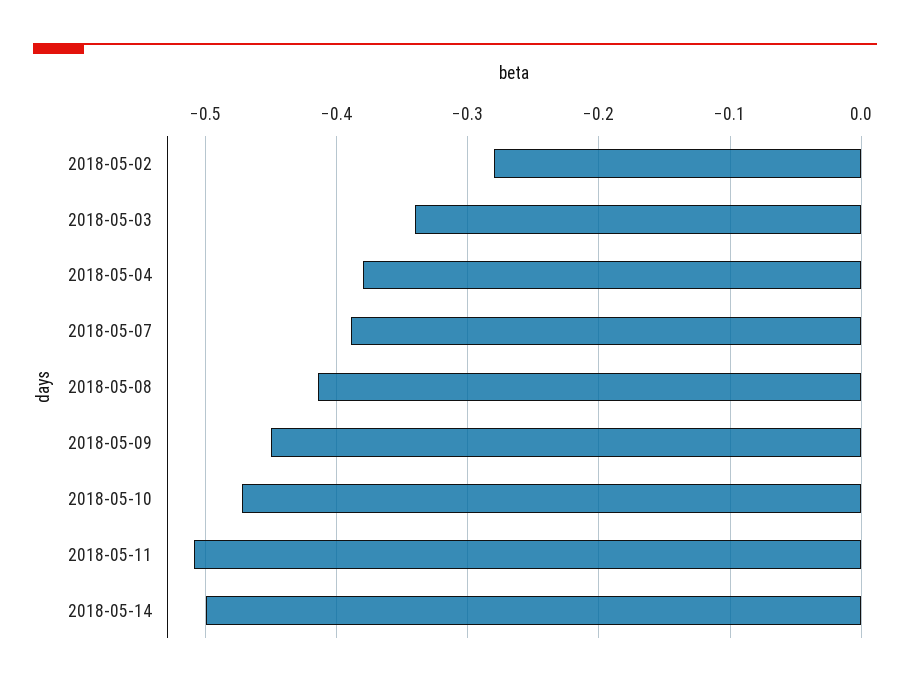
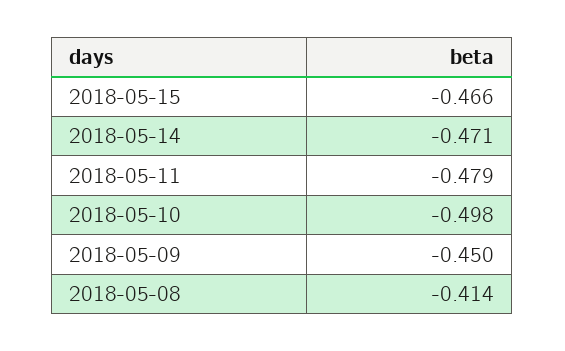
2018-05-02: -0.28 -> none
2018-05-03: -0.34 -> none
2018-05-04: -0.38 -> none
2018-05-07: -0.39 -> none
2018-05-10: -0.47 -> -0.498
2018-05-11: -0.51 -> -0.479
2018-05-14: -0.5 -> -0.471
2018-05-15: none -> -0.466

